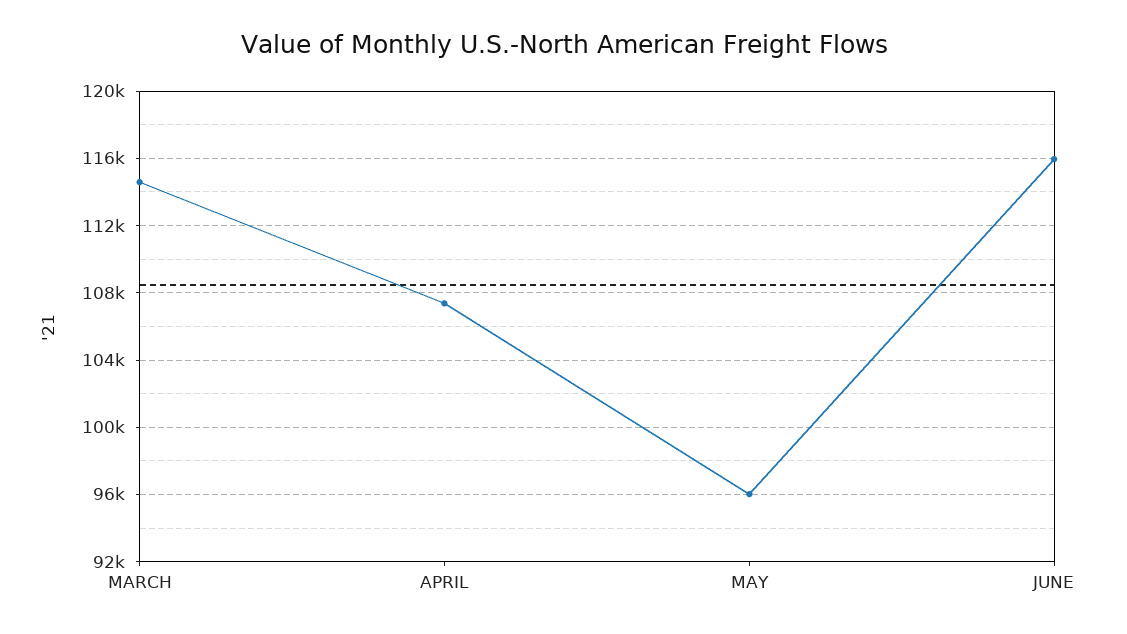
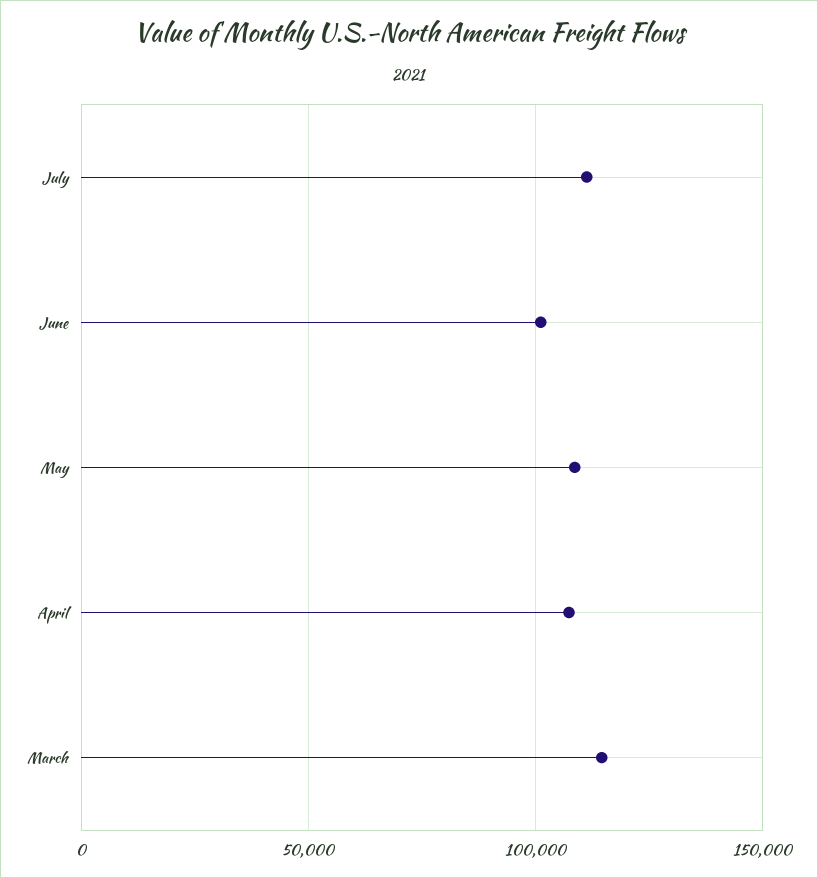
MAY: 96000 -> 110000
JUNE: 116000 -> 100000
July: none -> 110000

